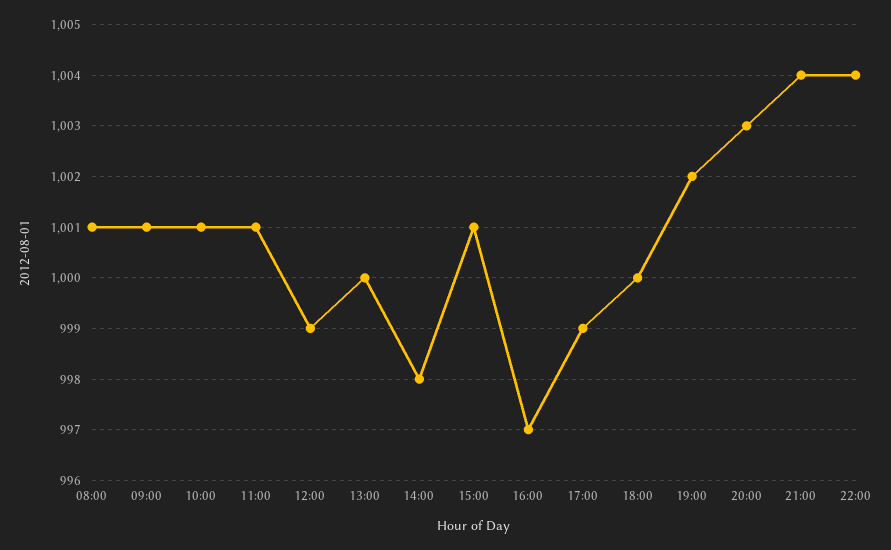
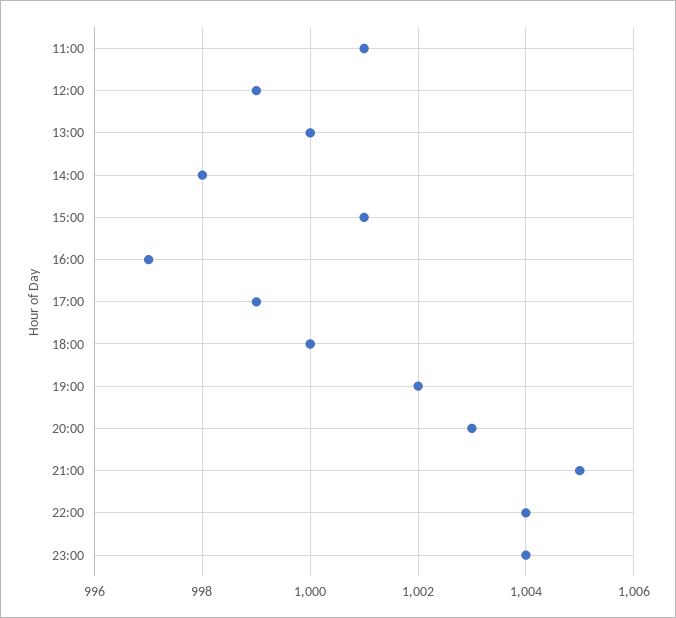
08:00: 1001 -> none
09:00: 1001 -> none
10:00: 1001 -> none
21:00: 1004 -> 1005
23:00: none -> 1004

